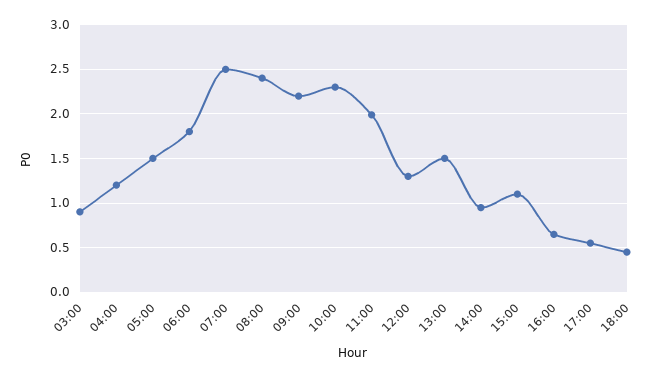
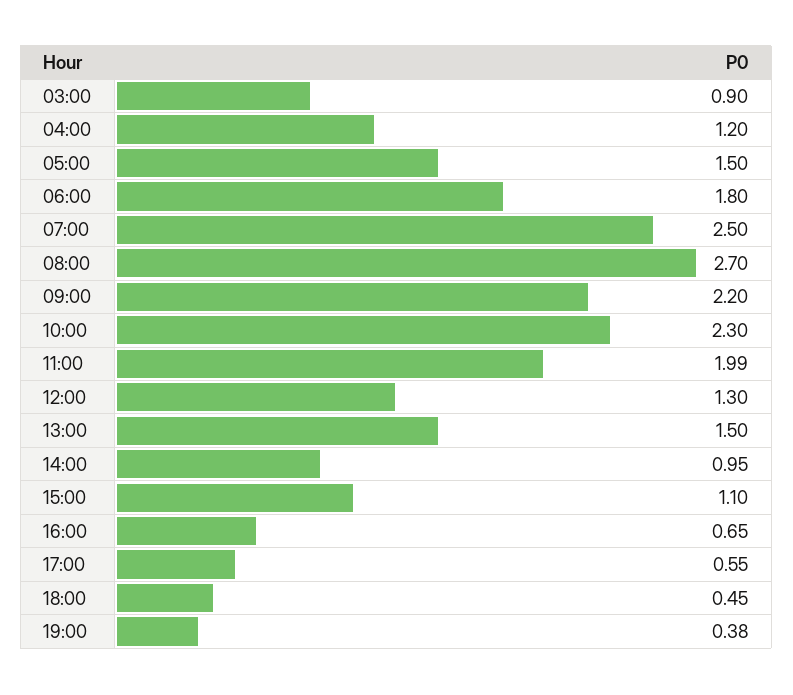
08:00: 2.4 -> 2.7
19:00: none -> 0.38

